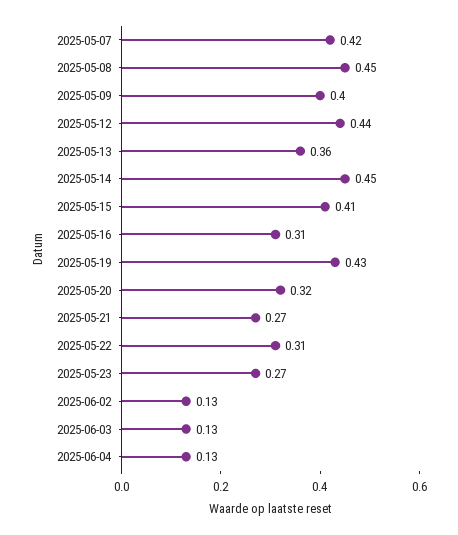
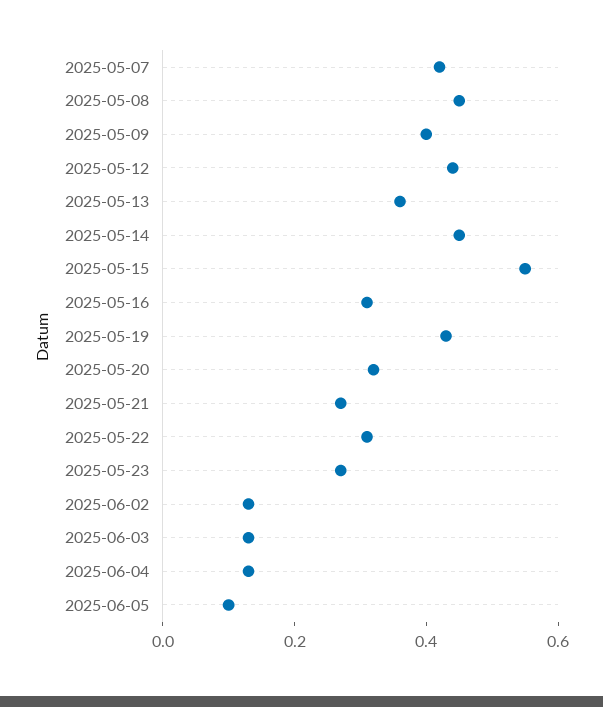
2025-05-15: 0.41 -> 0.55
2025-06-05: none -> 0.1

